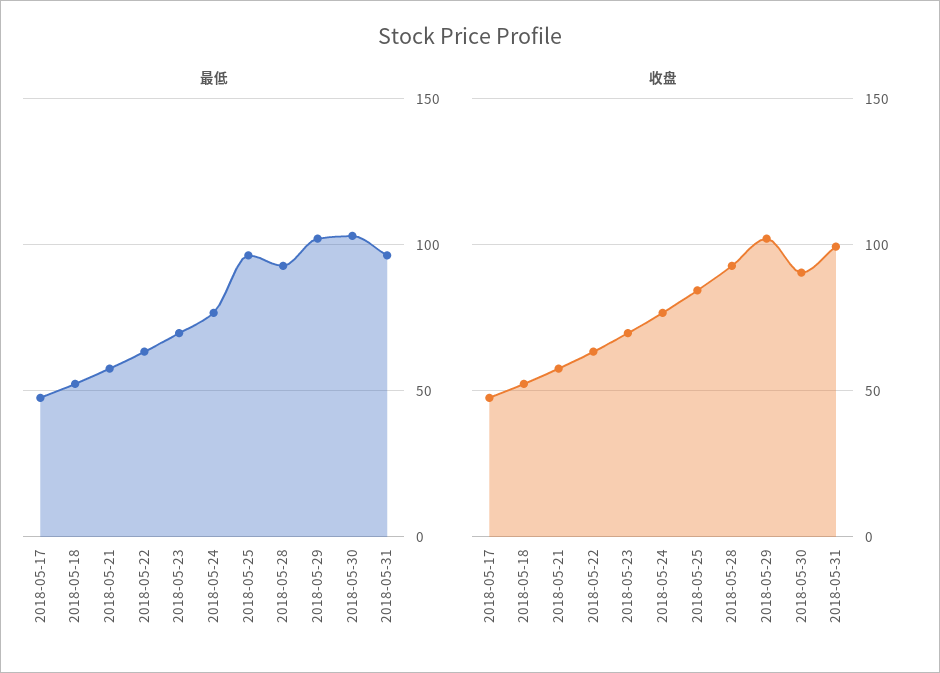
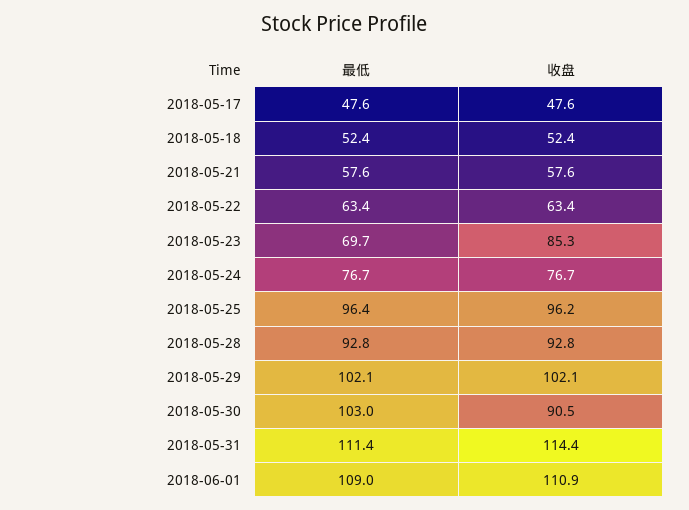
最低, 2018-05-31: 95 -> 111.4
收盘, 2018-05-23: 70 -> 85.3
收盘, 2018-05-25: 85 -> 96.2
收盘, 2018-05-31: 100 -> 114.4
最低, 2018-06-01: none -> 109
收盘, 2018-06-01: none -> 110.9

